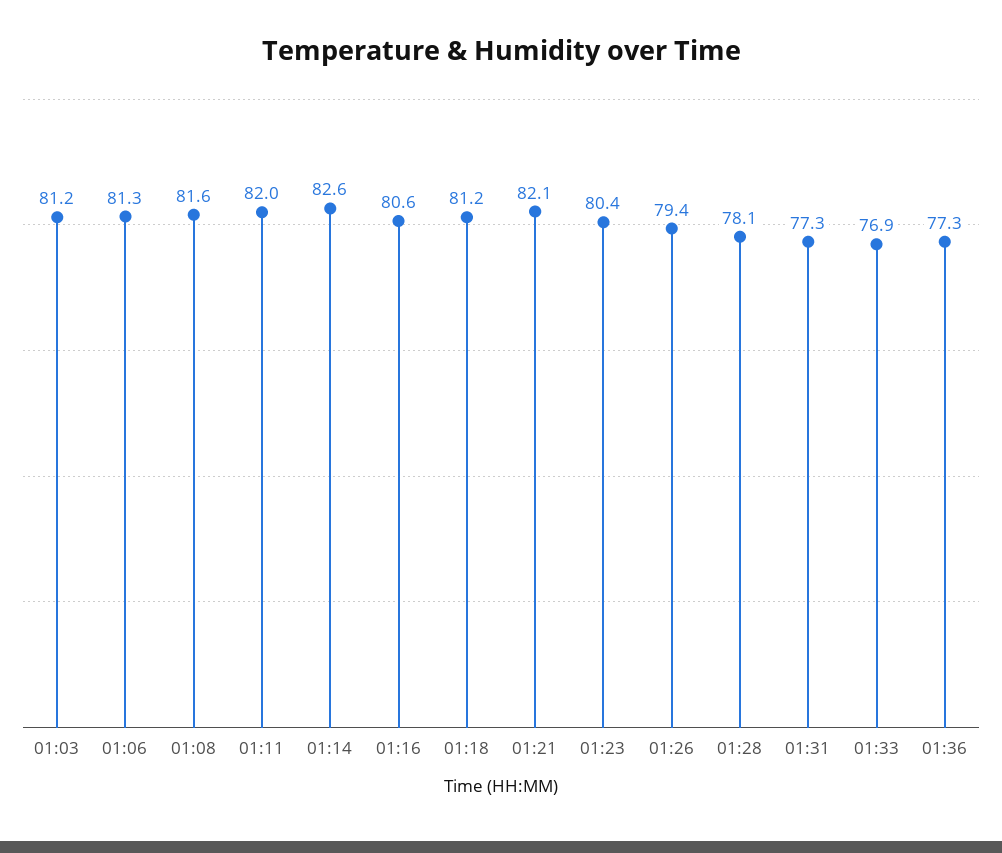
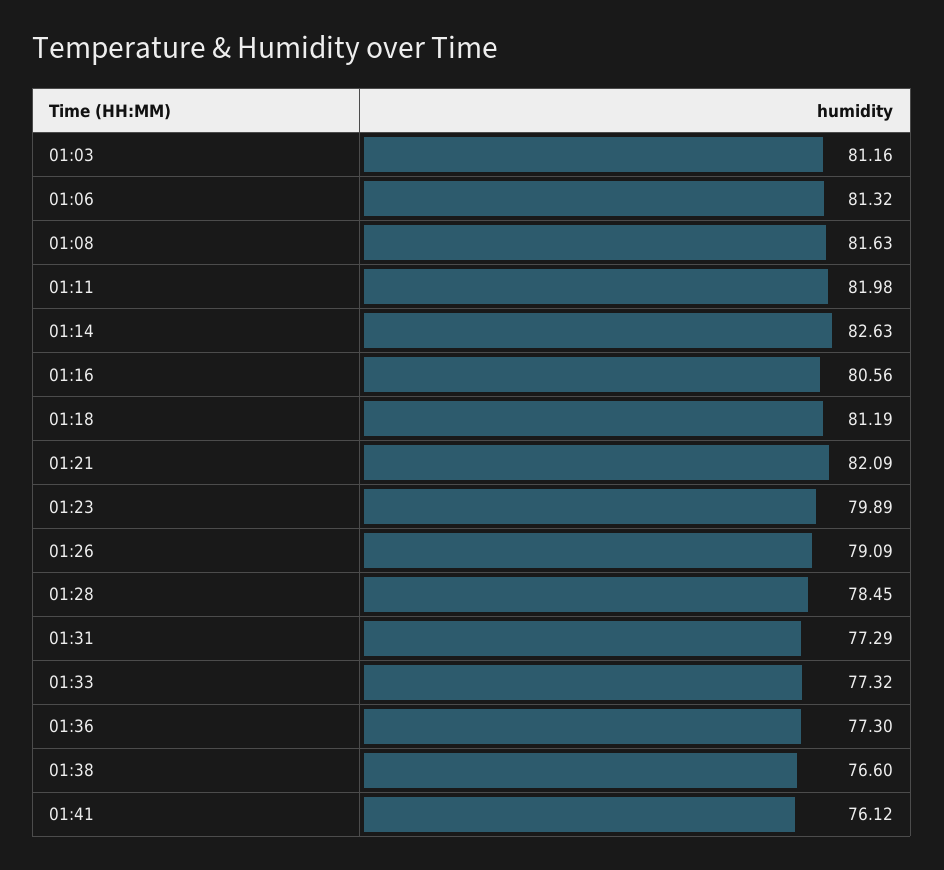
01:23: 80.4 -> 79.89
01:26: 79.4 -> 79.09
01:28: 78.1 -> 78.45
01:33: 76.9 -> 77.32
01:38: none -> 76.6
01:41: none -> 76.12

